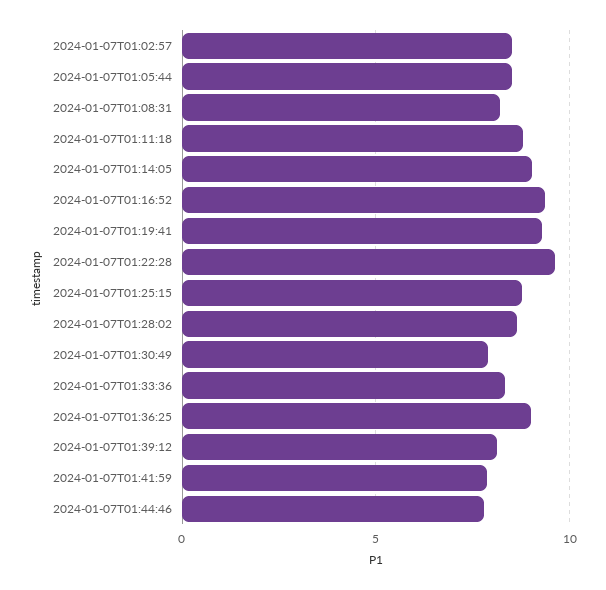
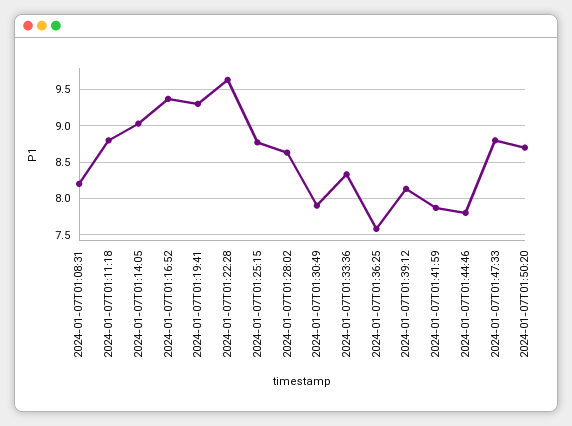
2024-01-07T01:02:57: 8.5 -> none
2024-01-07T01:05:44: 8.5 -> none
2024-01-07T01:36:25: 9 -> 7.6
2024-01-07T01:47:33: none -> 8.8
2024-01-07T01:50:20: none -> 8.7

